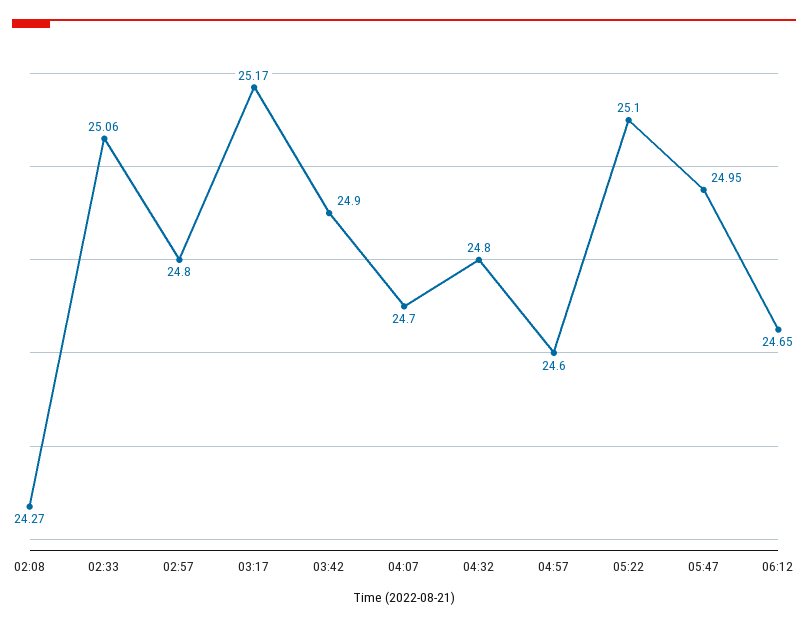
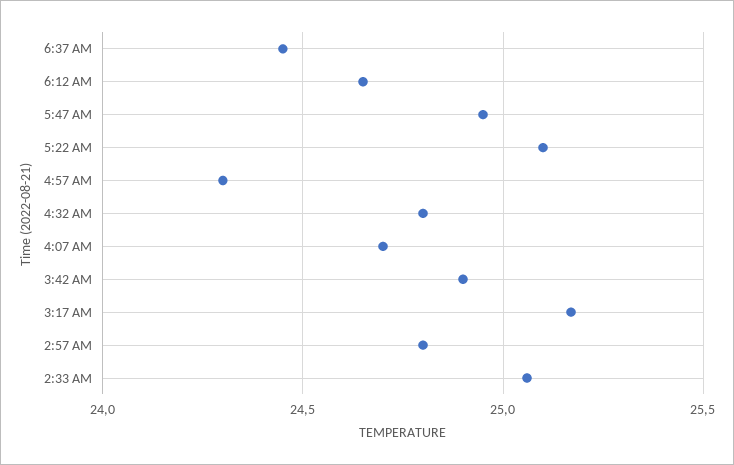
02:08: 24.27 -> none
04:57: 24.6 -> 24.3
6:37 AM: none -> 24.45

